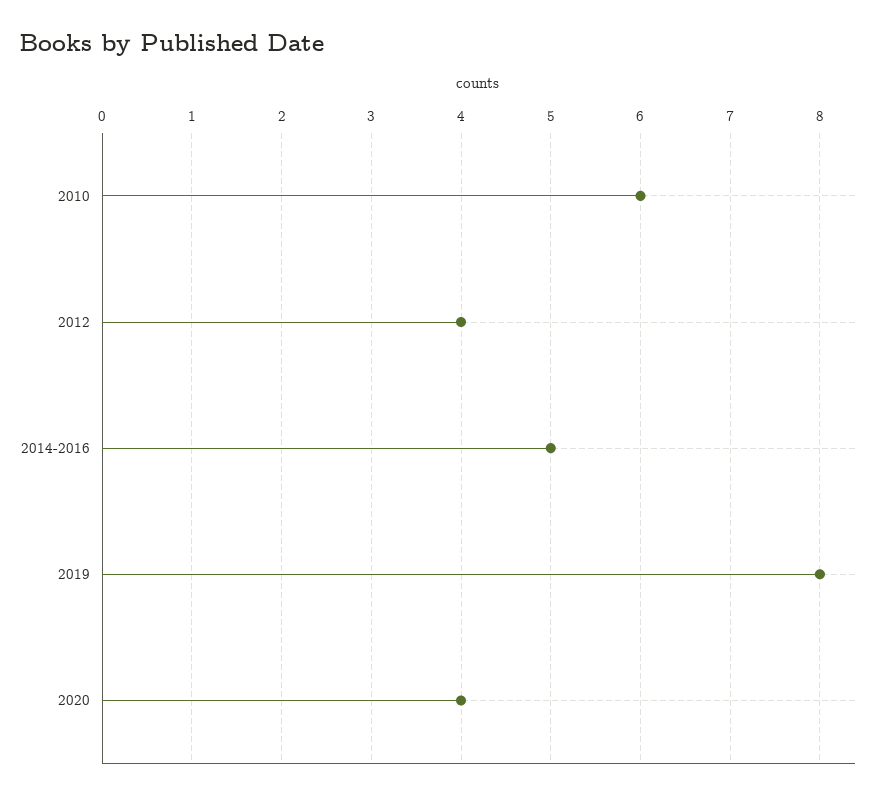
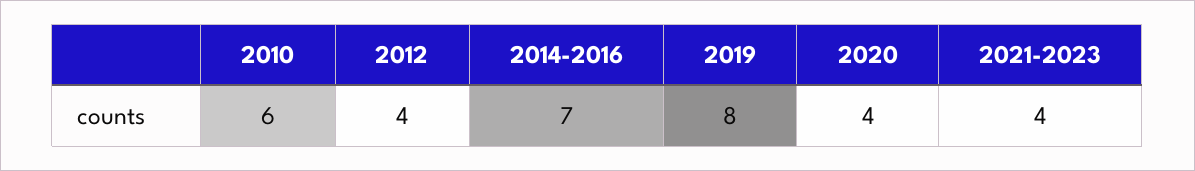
2014-2016: 5 -> 7
2021-2023: none -> 4

